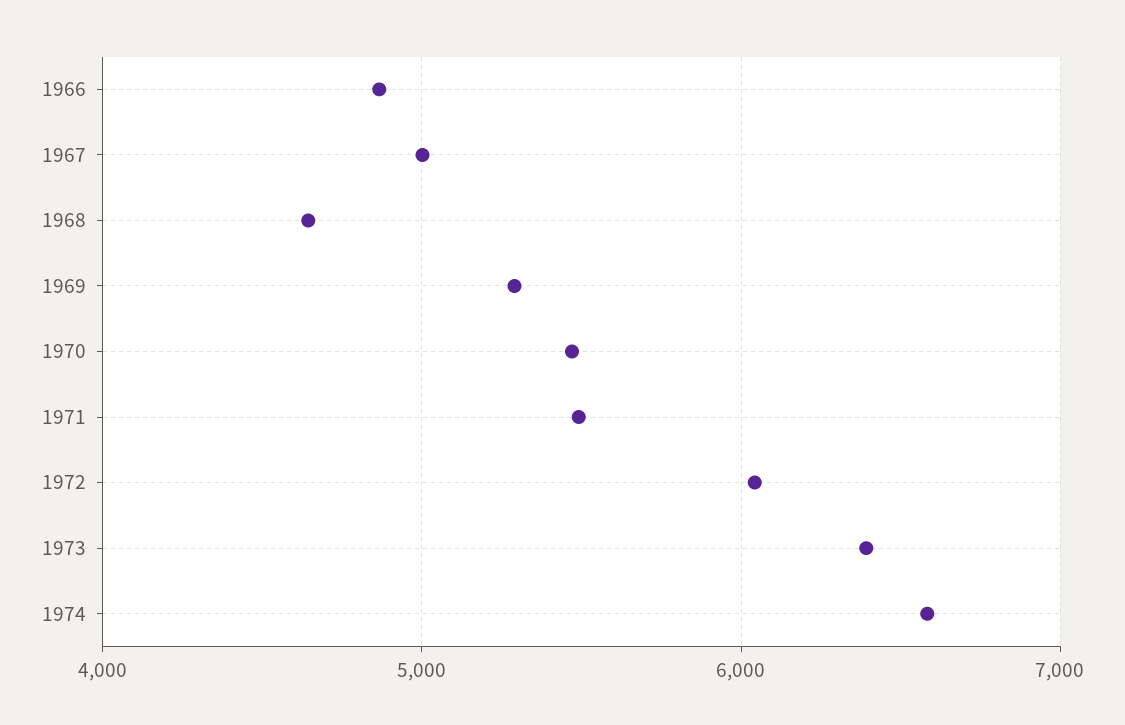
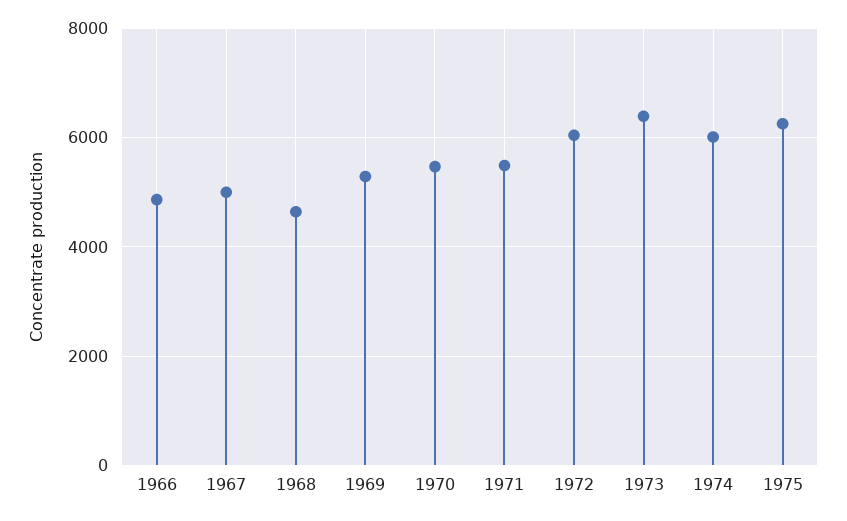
1974: 6600 -> 6000
1975: none -> 6200

